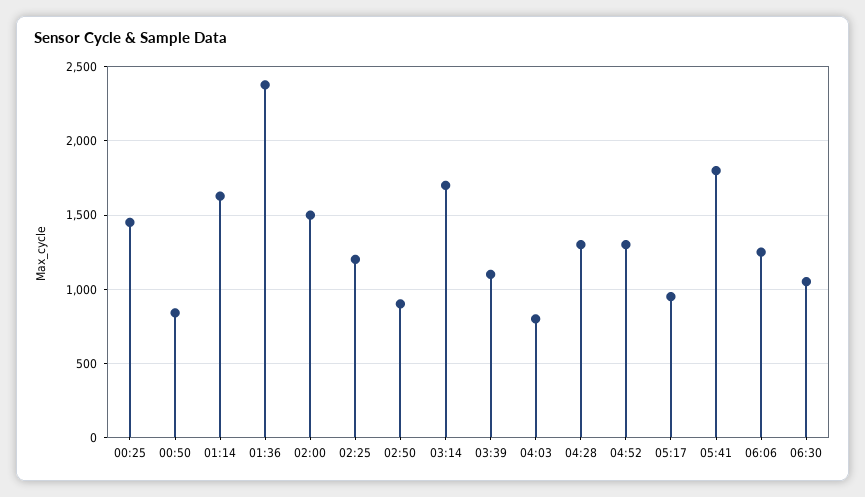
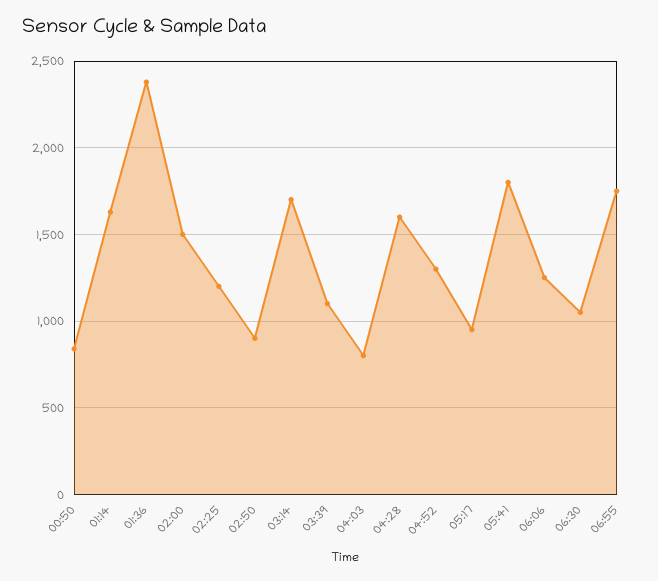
00:25: 1450 -> none
04:28: 1300 -> 1600
06:55: none -> 1750

